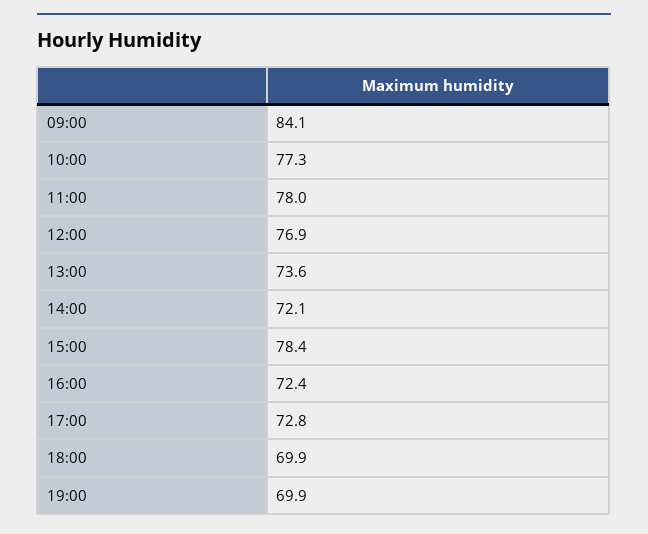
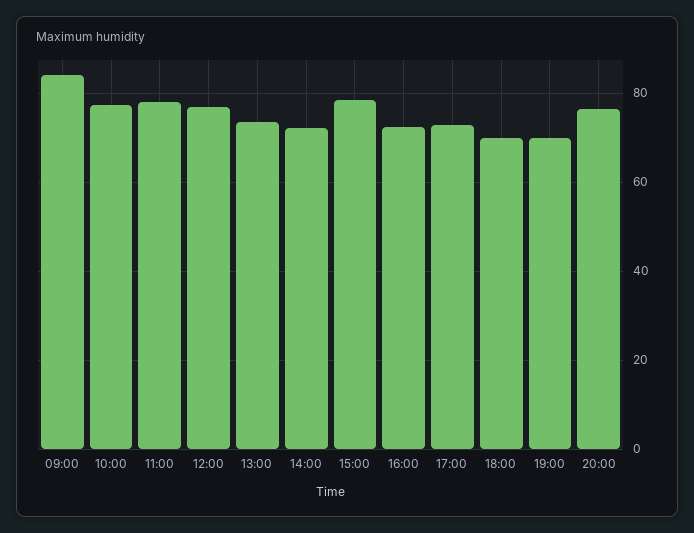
20:00: none -> 76

